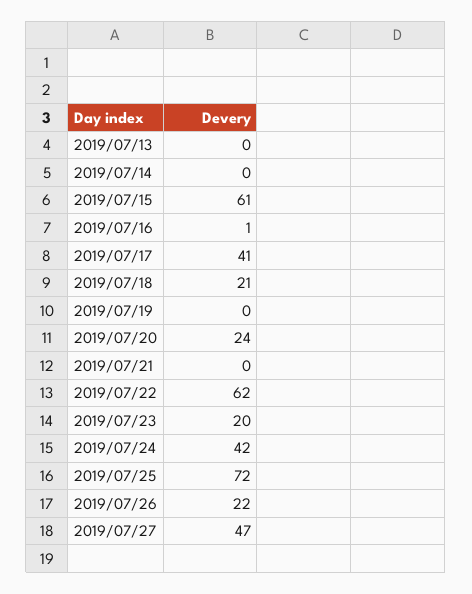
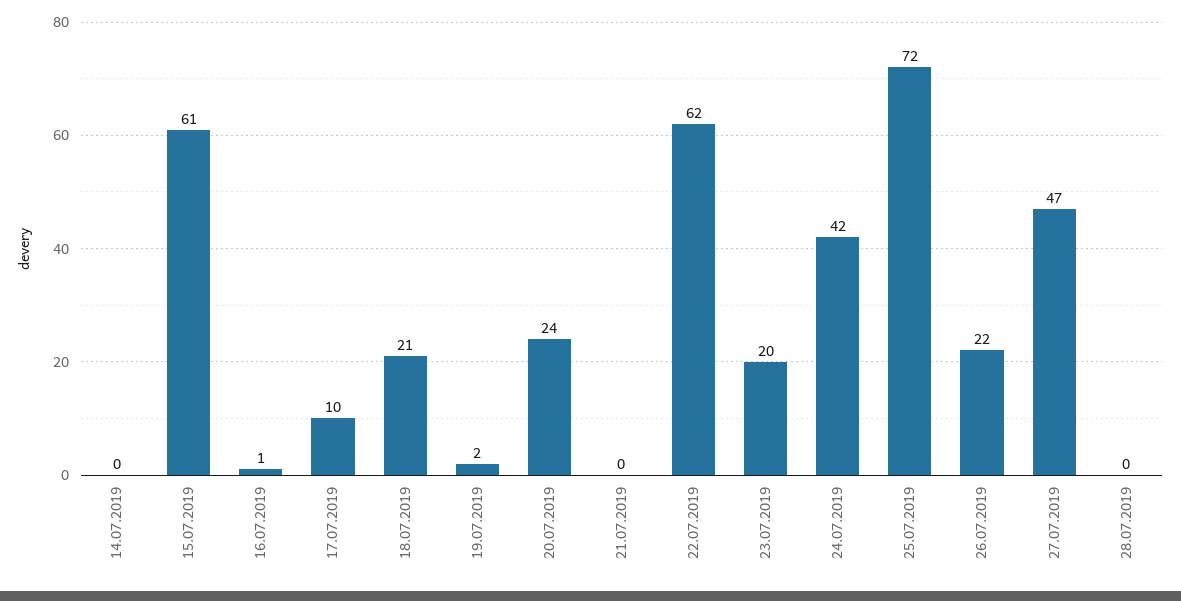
2019/07/13: 0 -> none
2019/07/17: 41 -> 10
2019/07/19: 0 -> 2
28.07.2019: none -> 0

